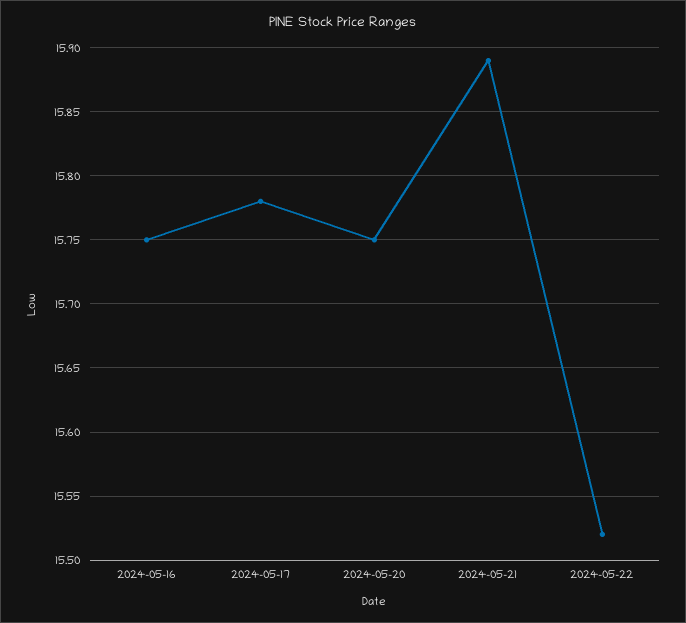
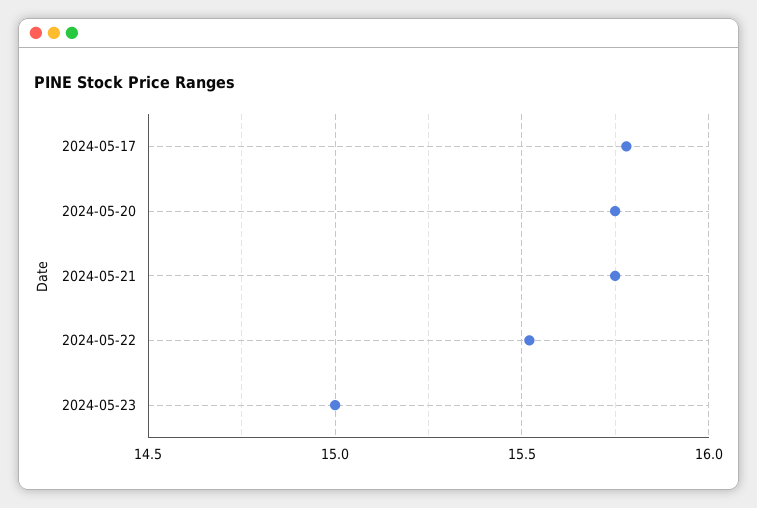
2024-05-16: 15.75 -> none
2024-05-21: 15.89 -> 15.75
2024-05-23: none -> 15

